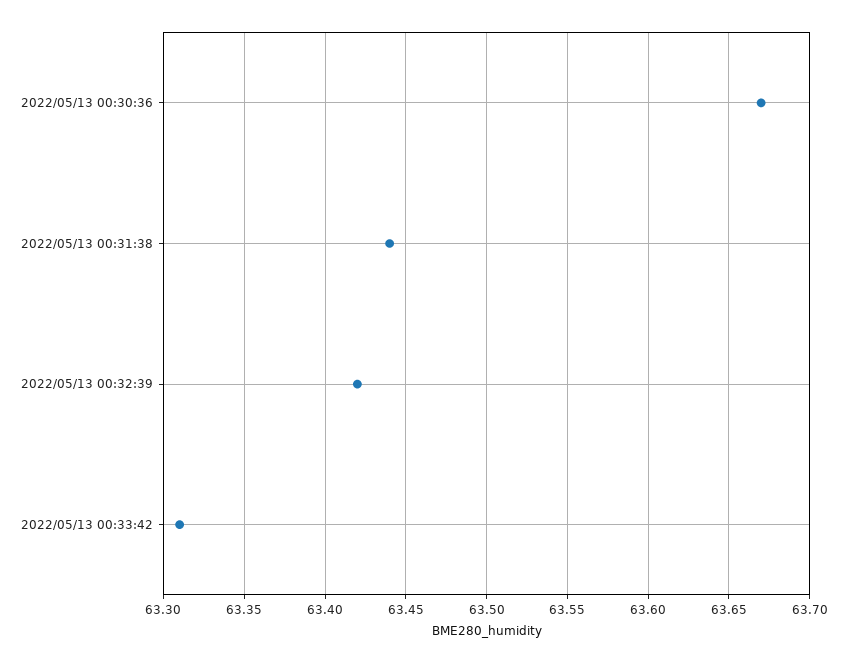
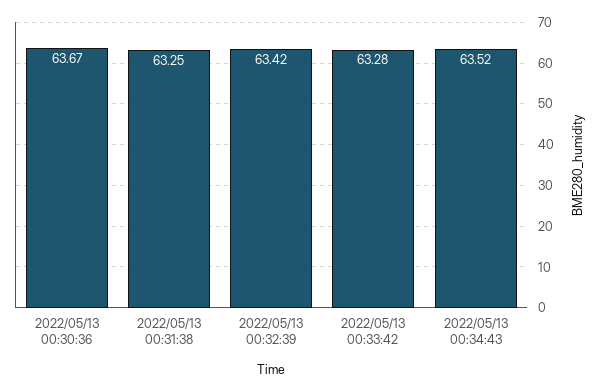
2022/05/13 00:31:38: 63.44 -> 63.25
2022/05/13 00:33:42: 63.31 -> 63.28
2022/05/13 00:34:43: none -> 63.52

